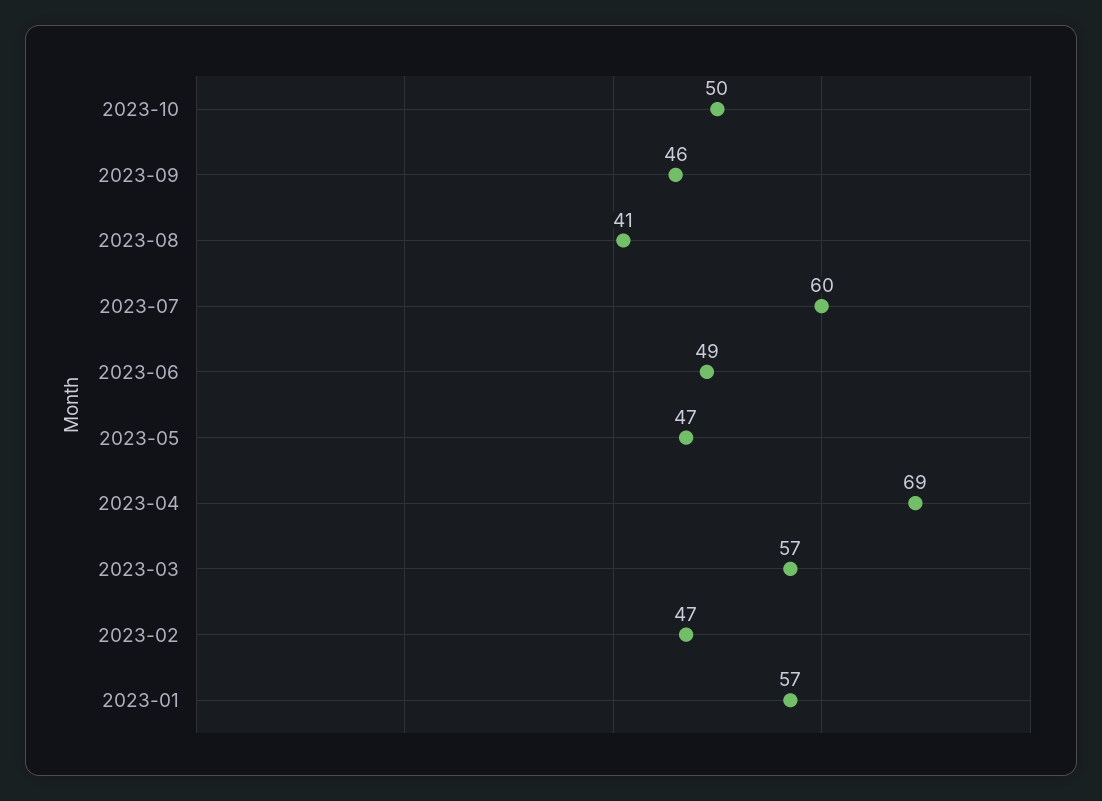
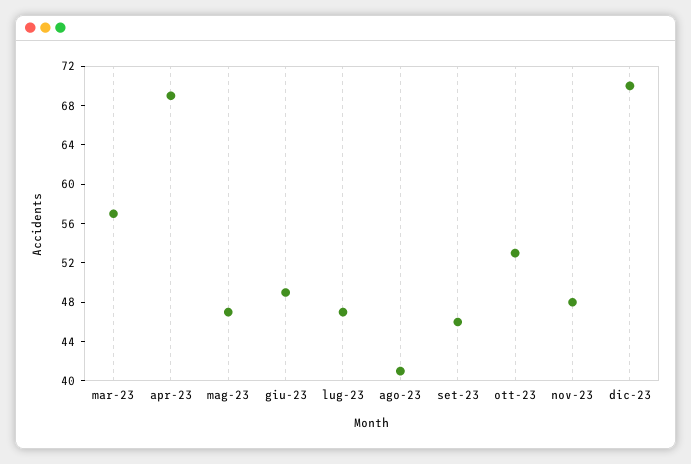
2023-10: 50 -> 53
2023-07: 60 -> 47
2023-02: 47 -> none
2023-01: 57 -> none
nov-23: none -> 48
dic-23: none -> 70

